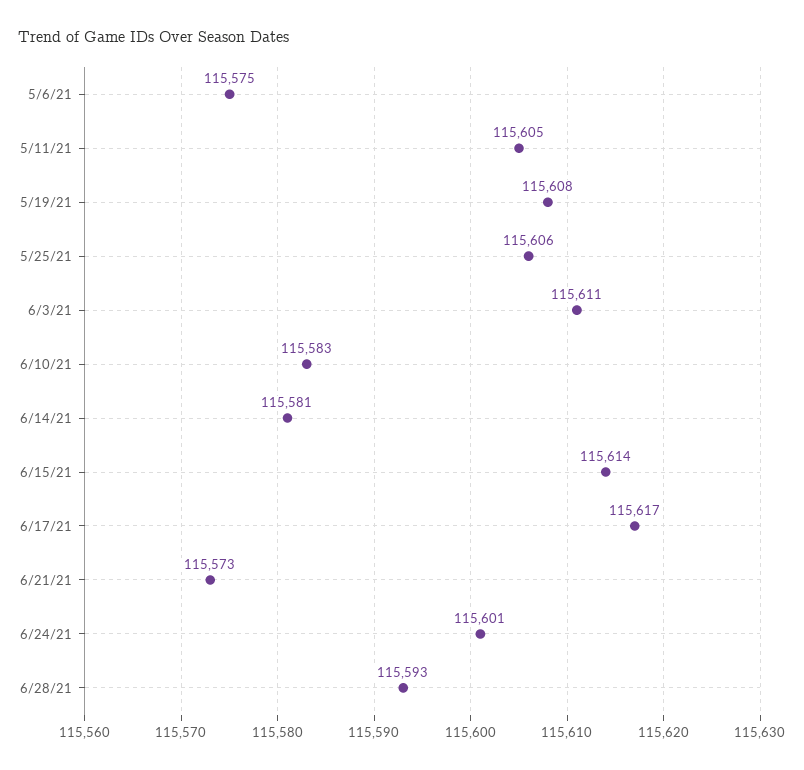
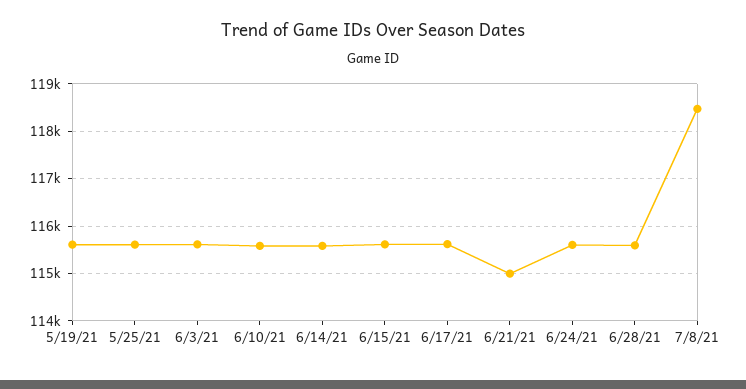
5/6/21: 115575 -> none
5/11/21: 115605 -> none
6/21/21: 115573 -> 115000
7/8/21: none -> 118400

